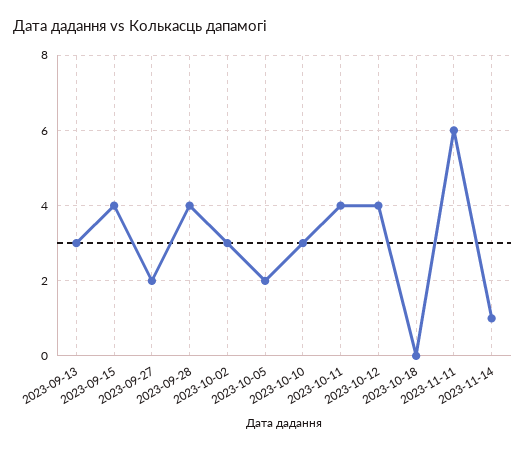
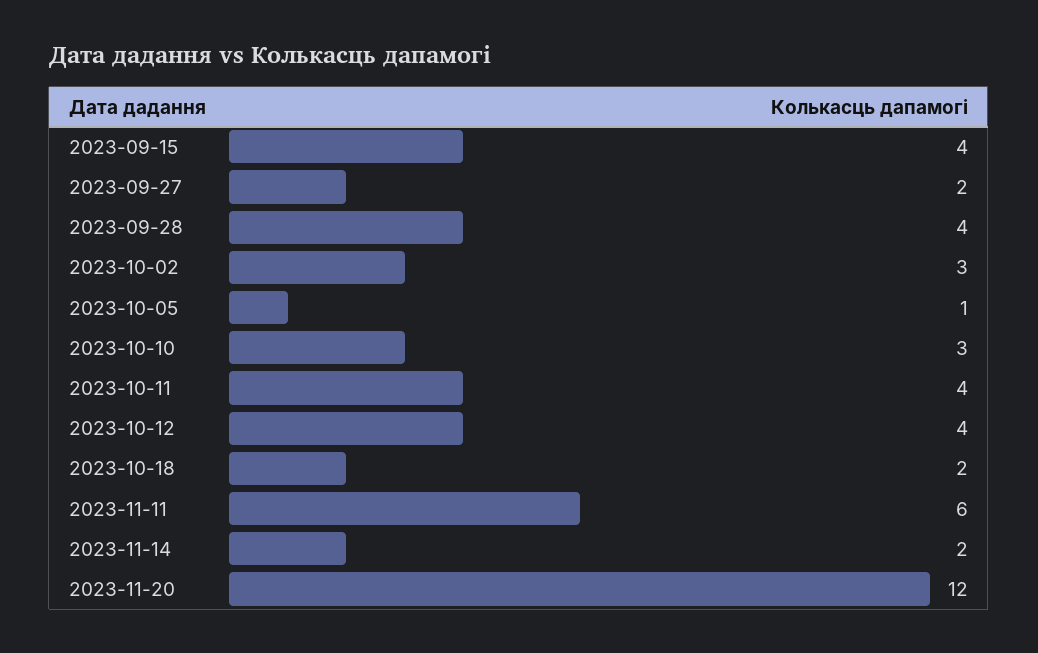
2023-09-13: 3 -> none
2023-10-05: 2 -> 1
2023-10-18: 0 -> 2
2023-11-14: 1 -> 2
2023-11-20: none -> 12

